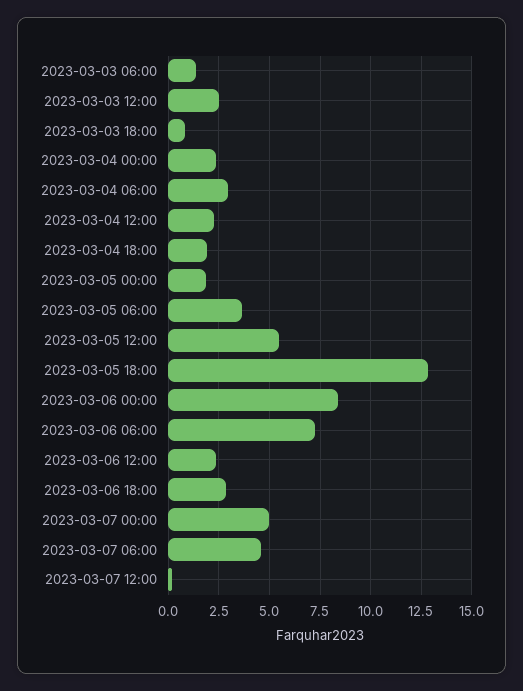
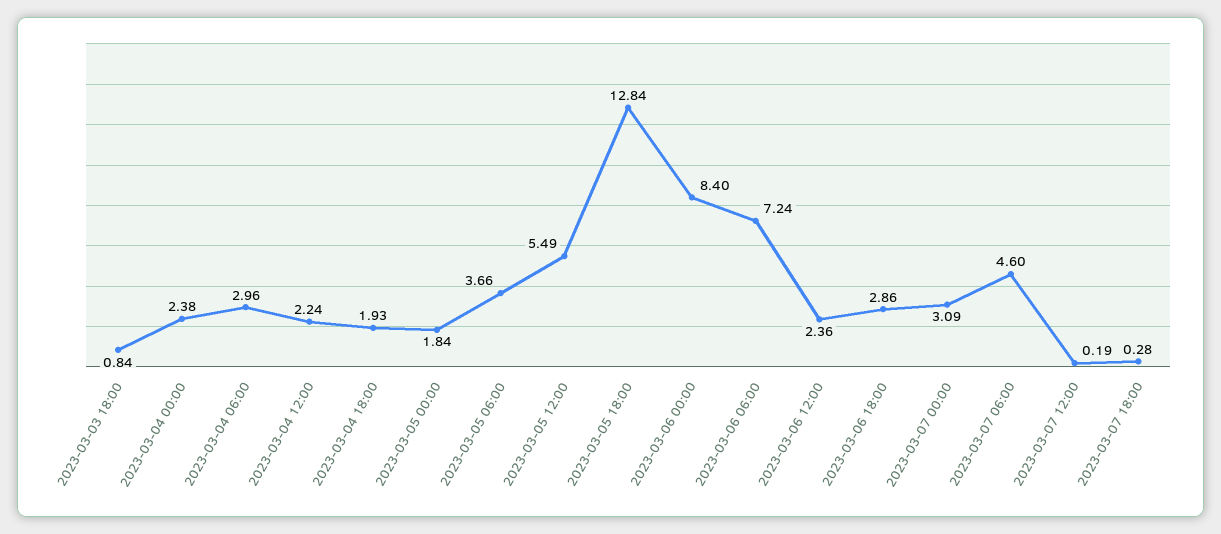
2023-03-03 06:00: 1.5 -> none
2023-03-03 12:00: 2.5 -> none
2023-03-07 00:00: 5 -> 3.09
2023-03-07 18:00: none -> 0.28

